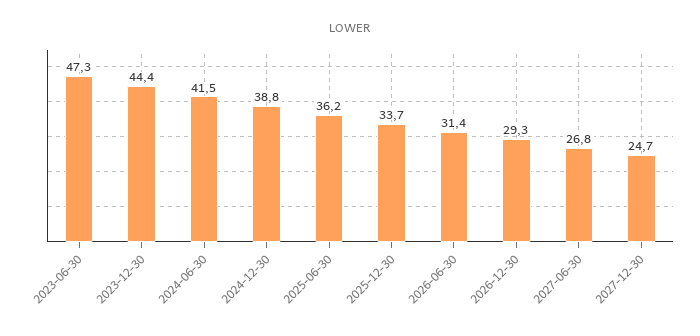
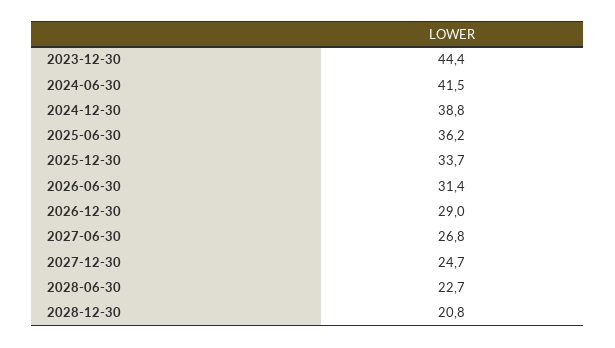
2023-06-30: 47.3 -> none
2026-12-30: 29.3 -> 29
2028-06-30: none -> 22.7
2028-12-30: none -> 20.8

